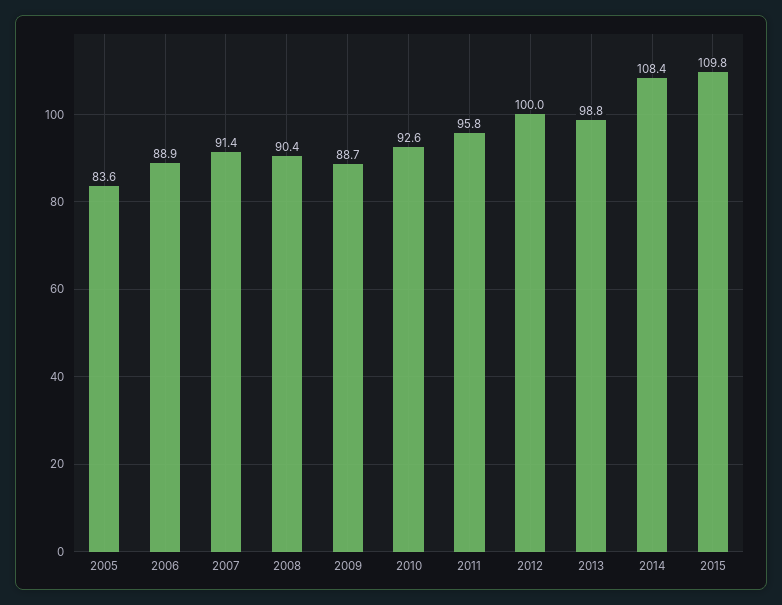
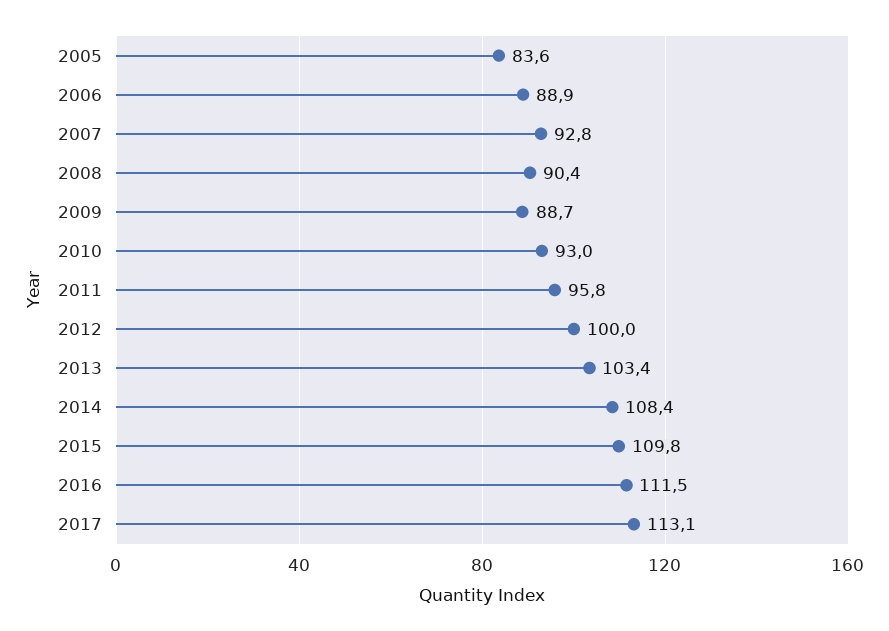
2007: 91.4 -> 92.8
2010: 92.6 -> 93
2013: 98.8 -> 103.4
2016: none -> 111.5
2017: none -> 113.1

